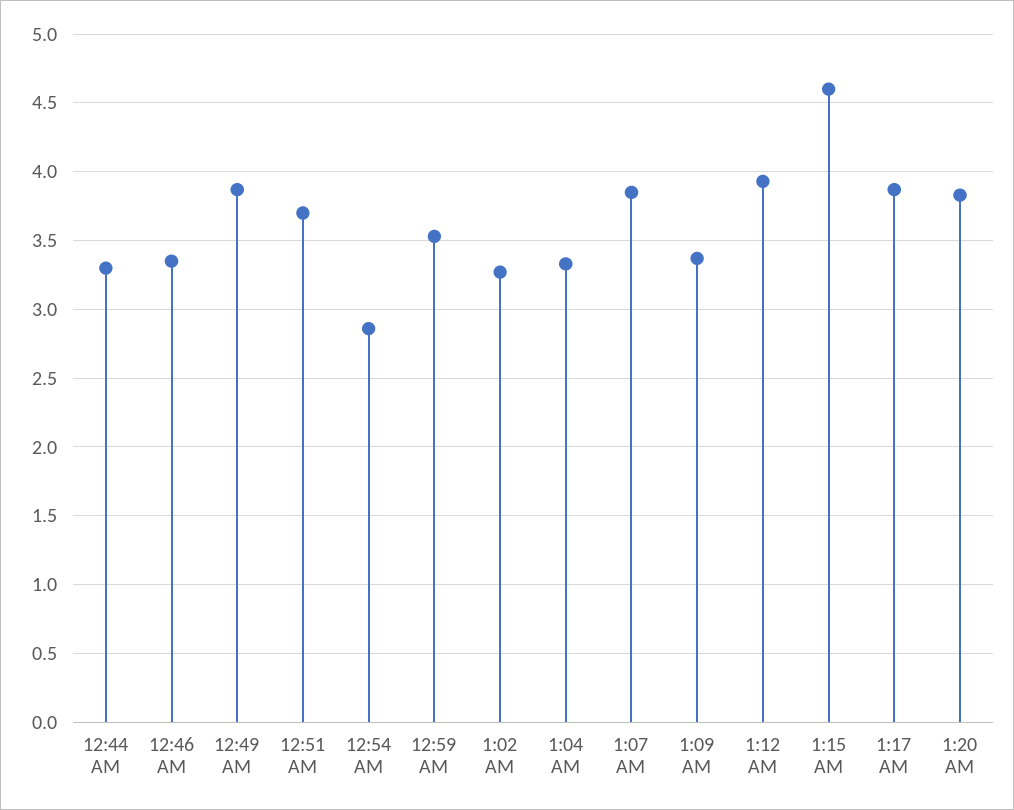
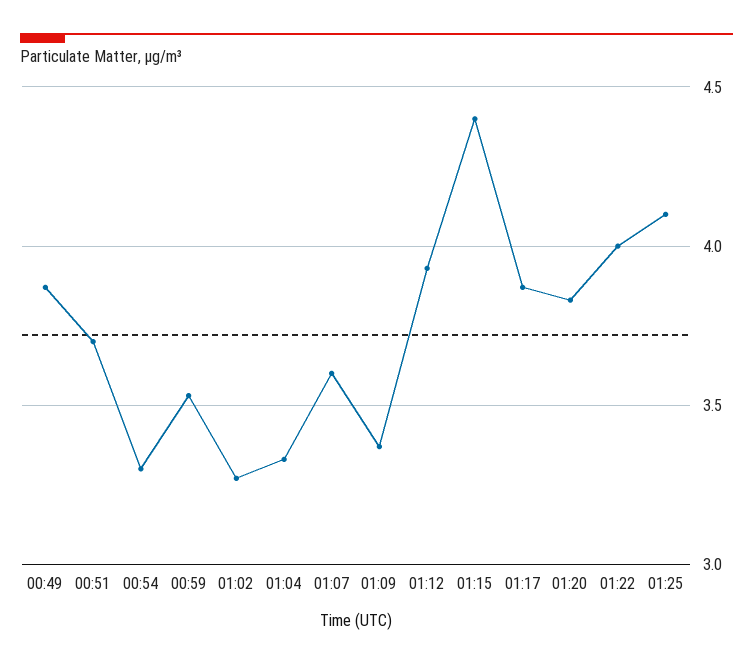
12:44 AM: 3.3 -> none
12:46 AM: 3.35 -> none
12:54 AM: 2.85 -> 3.3
1:07 AM: 3.85 -> 3.6
1:15 AM: 4.6 -> 4.4
01:22: none -> 4
01:25: none -> 4.1

